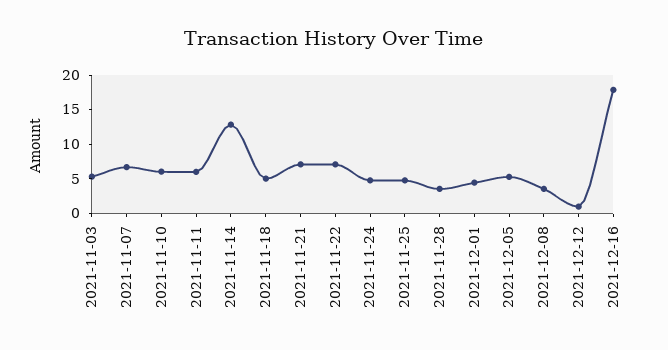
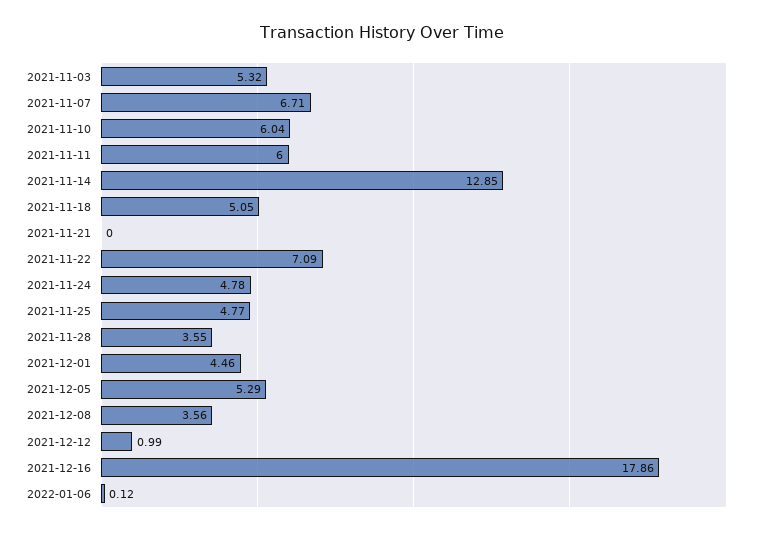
2021-11-21: 7.5 -> 0
2022-01-06: none -> 0.12

